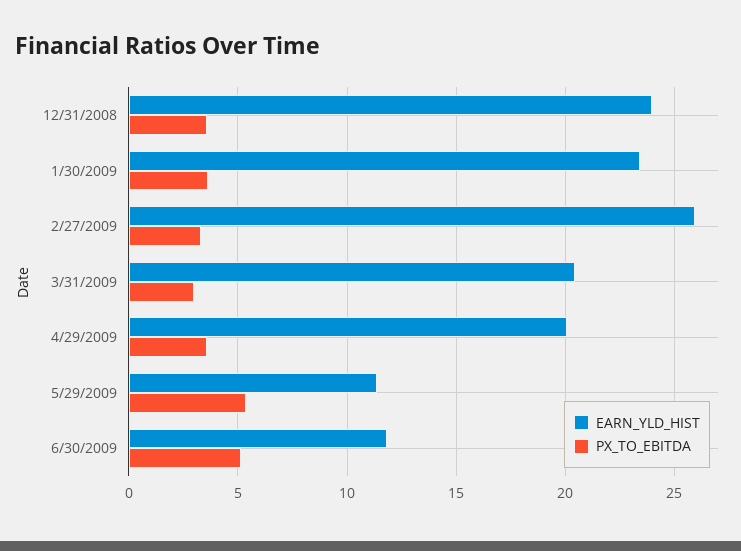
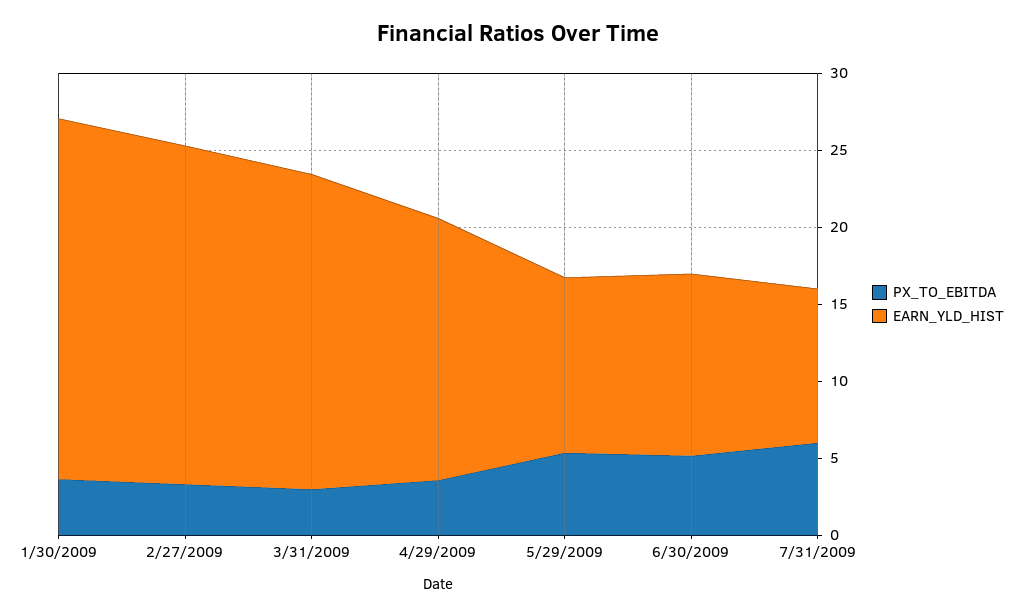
EARN_YLD_HIST, 12/31/2008: 24 -> none
PX_TO_EBITDA, 12/31/2008: 3.5 -> none
EARN_YLD_HIST, 2/27/2009: 26 -> 22
EARN_YLD_HIST, 4/29/2009: 20 -> 17
PX_TO_EBITDA, 7/31/2009: none -> 6
EARN_YLD_HIST, 7/31/2009: none -> 10

